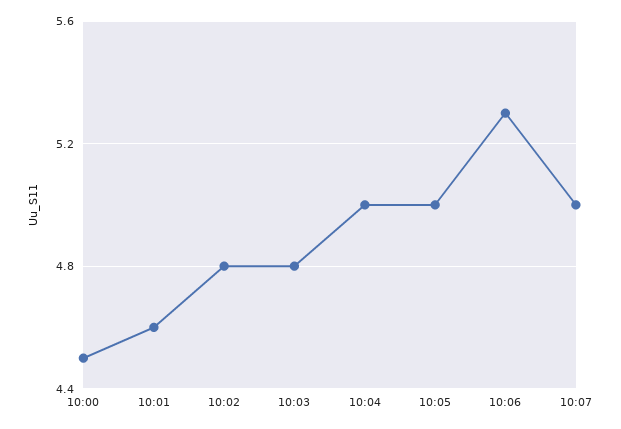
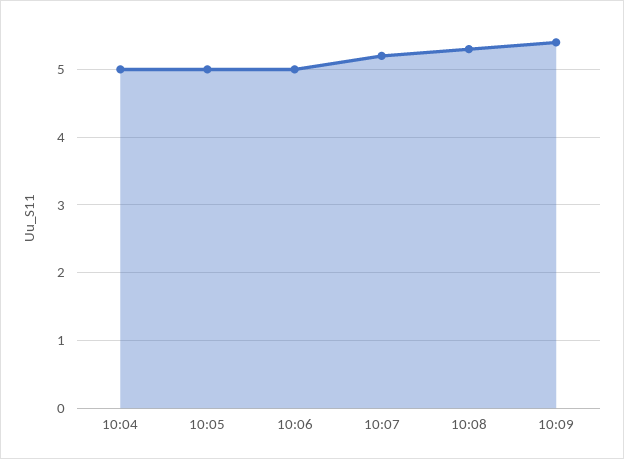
10:00: 4.5 -> none
10:01: 4.6 -> none
10:02: 4.8 -> none
10:03: 4.8 -> none
10:06: 5.3 -> 5
10:07: 5 -> 5.2
10:08: none -> 5.3
10:09: none -> 5.4

